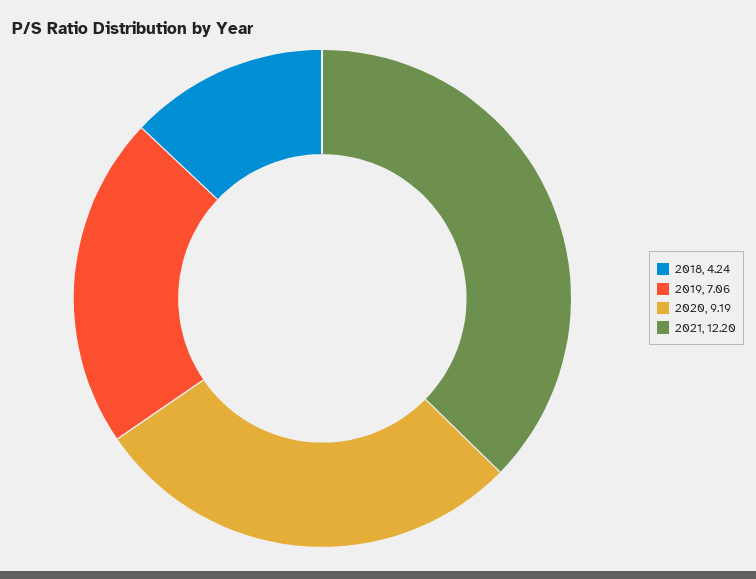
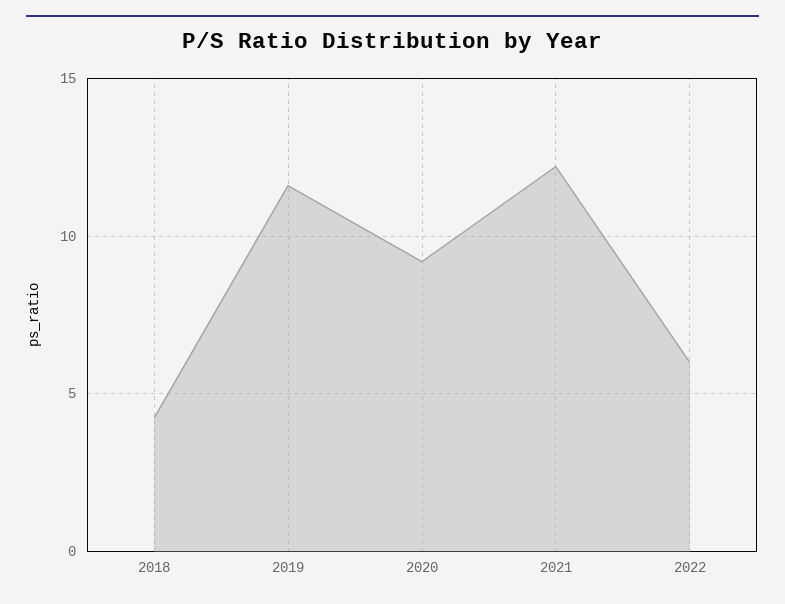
2019: 7.06 -> 11.5
2022: none -> 6

